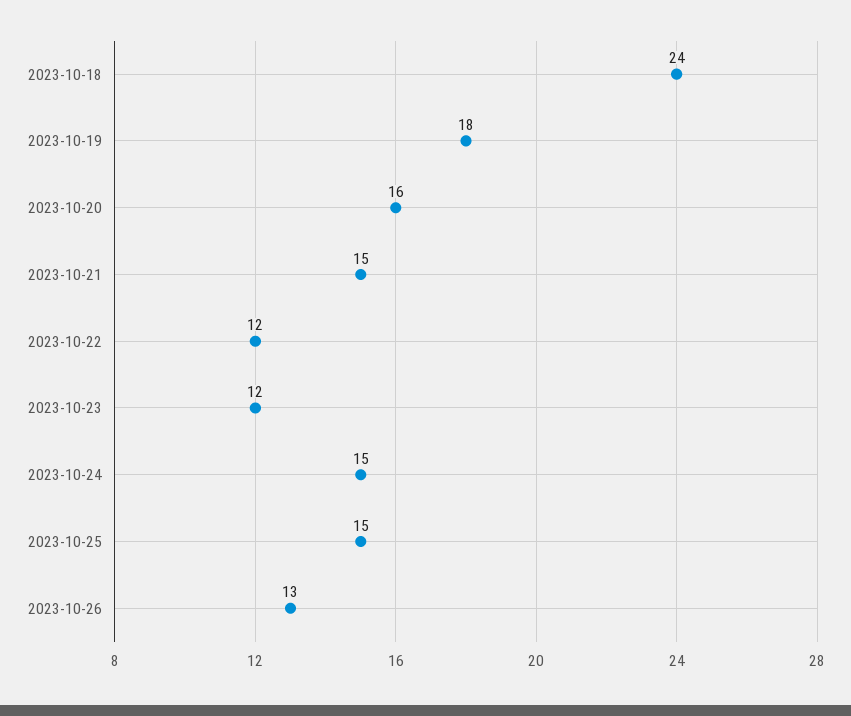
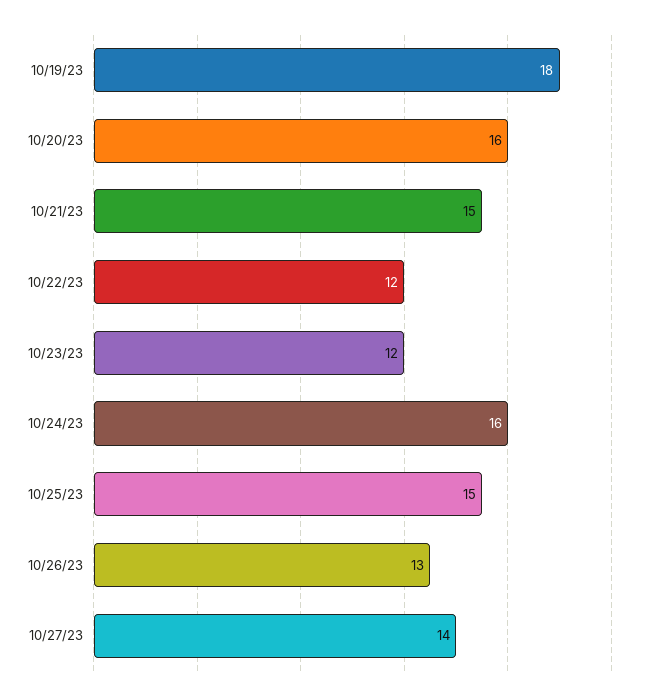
2023-10-18: 24 -> none
2023-10-24: 15 -> 16
10/27/23: none -> 14

